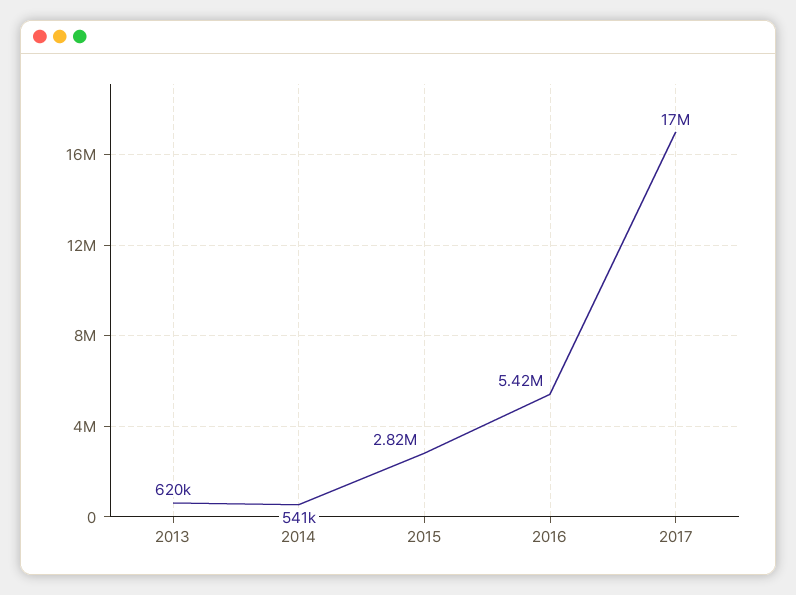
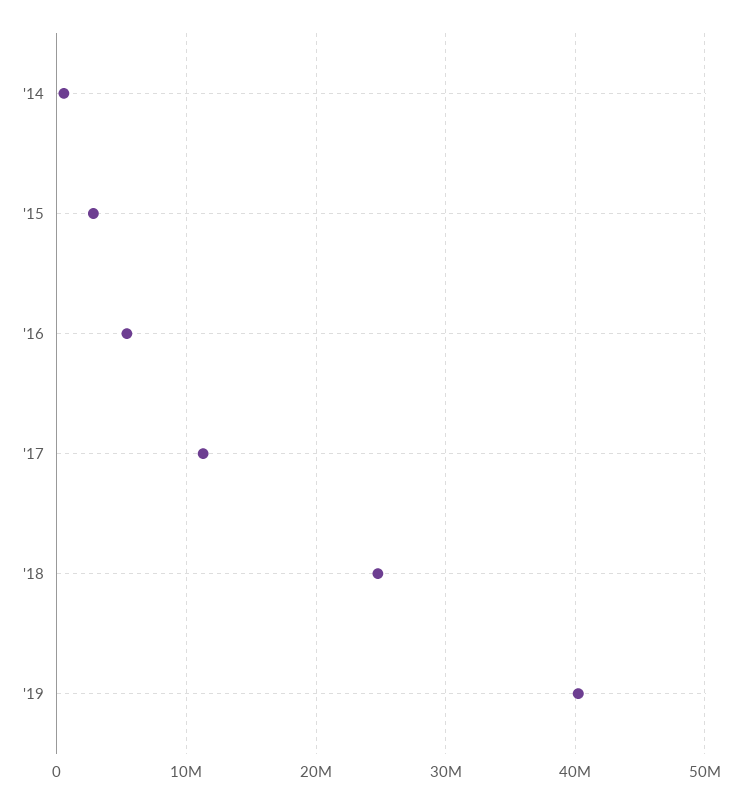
2013: 620000 -> none
2017: 17000000 -> 11000000
'18: none -> 25000000
'19: none -> 40000000

